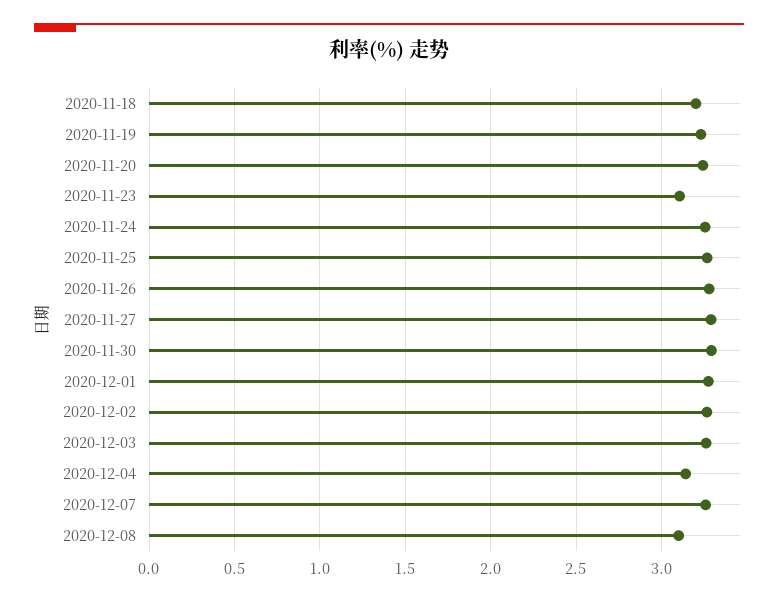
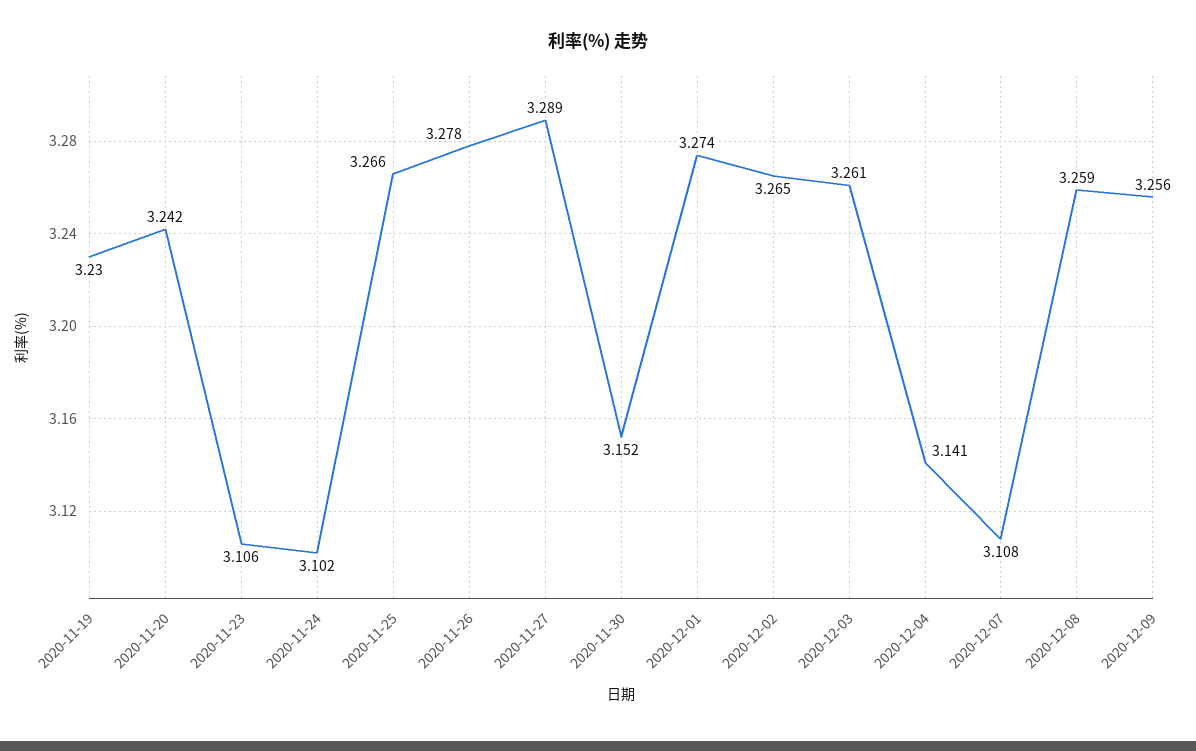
2020-11-18: 3.2 -> none
2020-11-24: 3.25 -> 3.102
2020-11-30: 3.3 -> 3.152
2020-12-07: 3.25 -> 3.108
2020-12-08: 3.1 -> 3.259
2020-12-09: none -> 3.256

